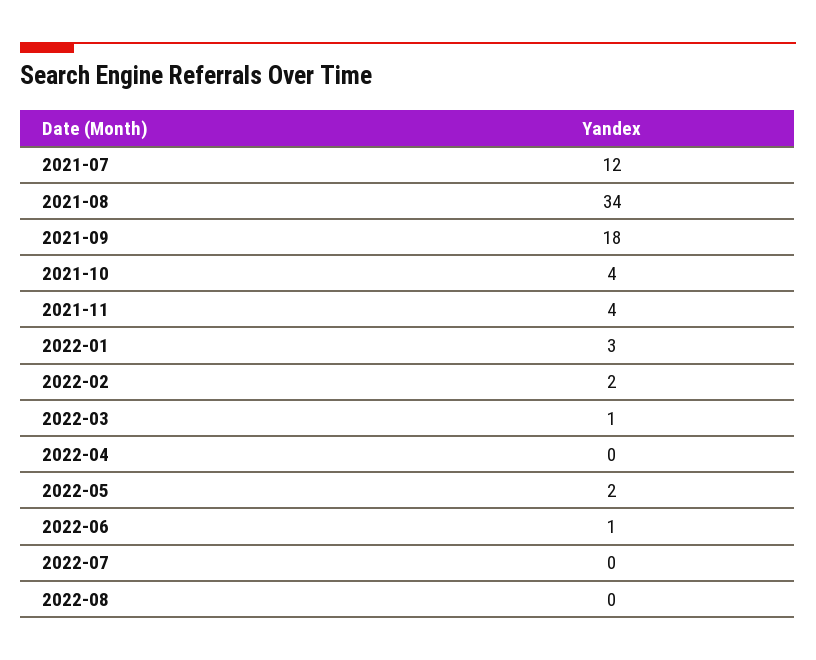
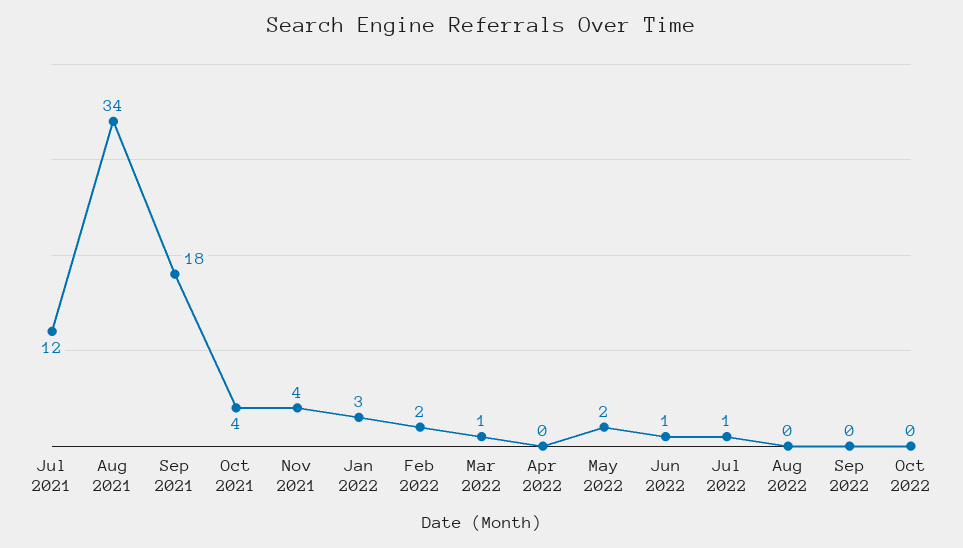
2022-07: 0 -> 1
Sep 2022: none -> 0
Oct 2022: none -> 0

